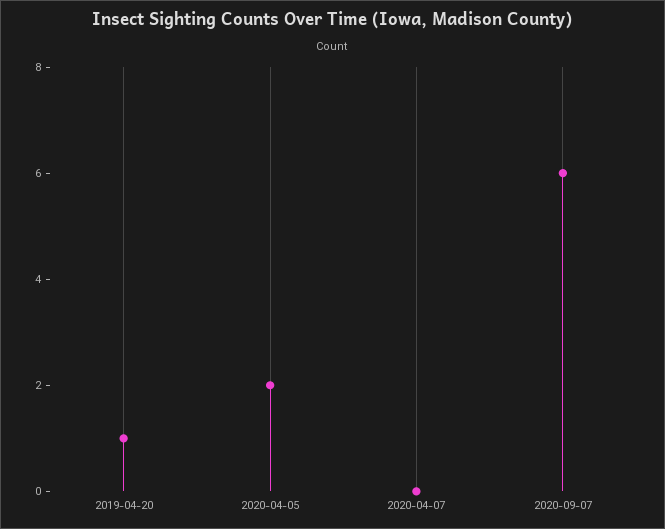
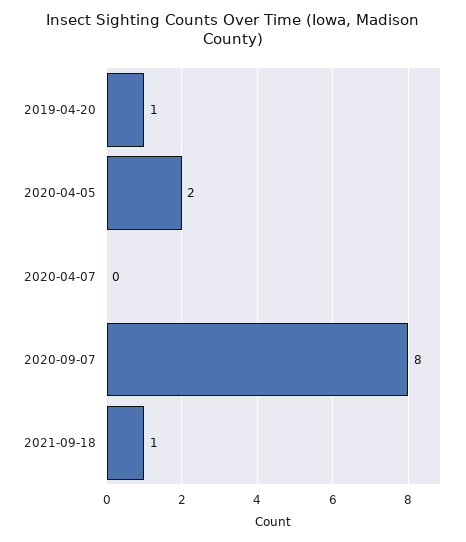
2020-09-07: 6 -> 8
2021-09-18: none -> 1

